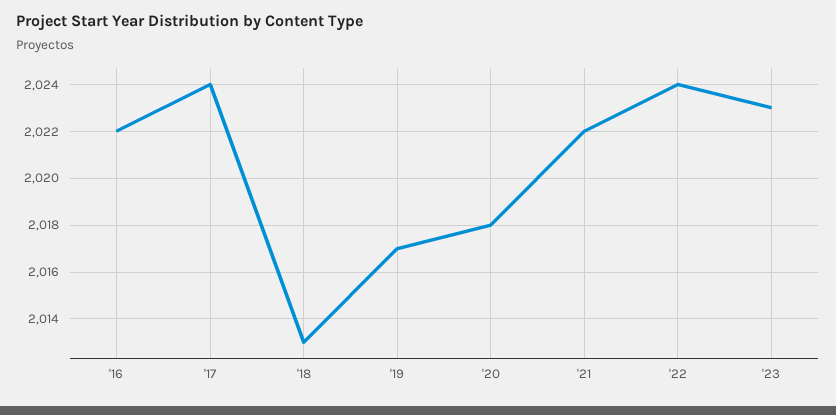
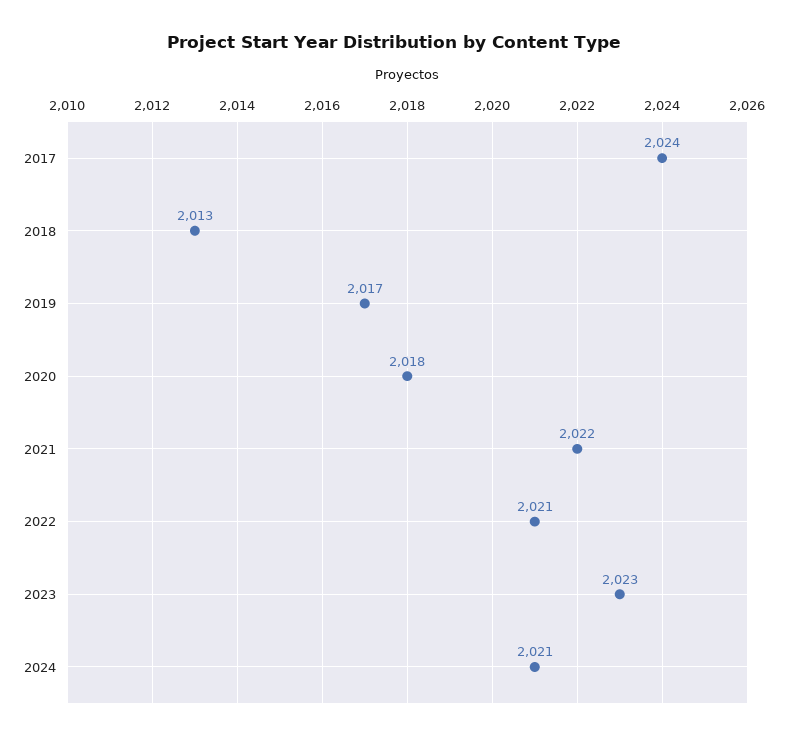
'16: 2022 -> none
'22: 2024 -> 2021
2024: none -> 2021

